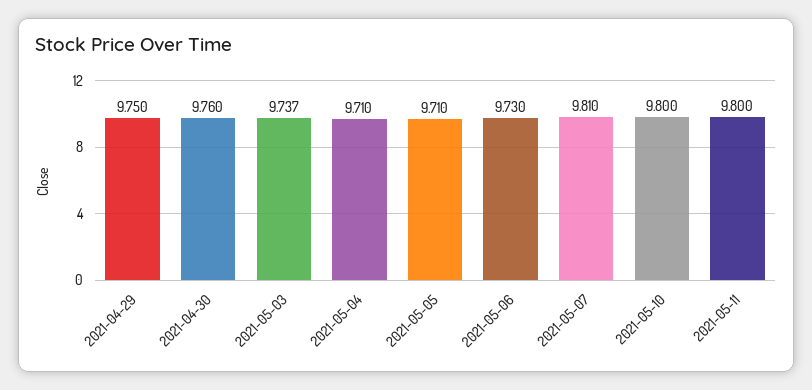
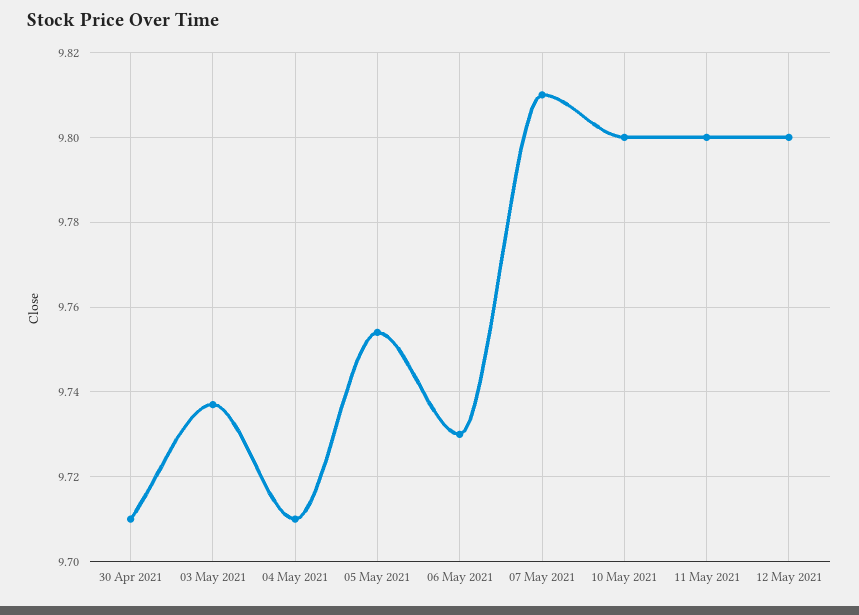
2021-04-29: 9.75 -> none
2021-04-30: 9.76 -> 9.71
2021-05-05: 9.71 -> 9.755
12 May 2021: none -> 9.8

